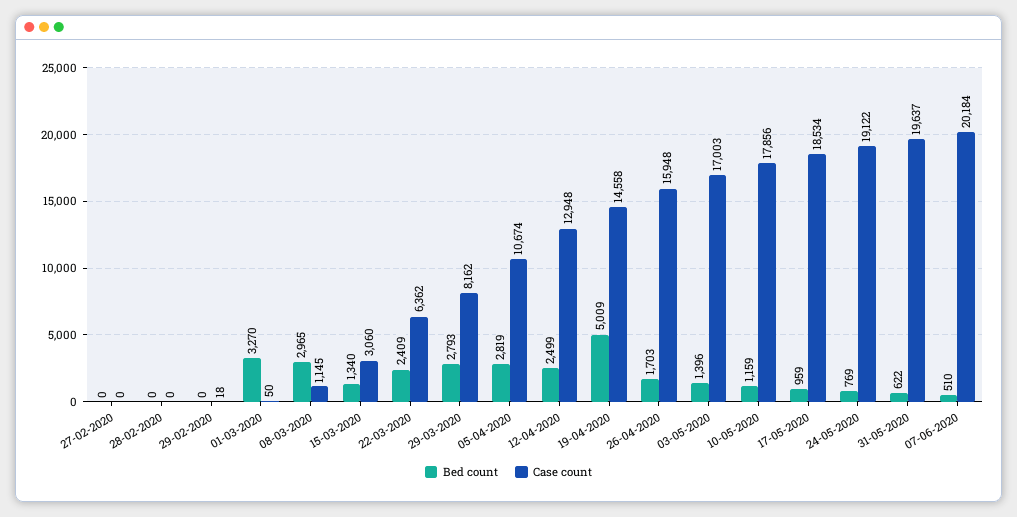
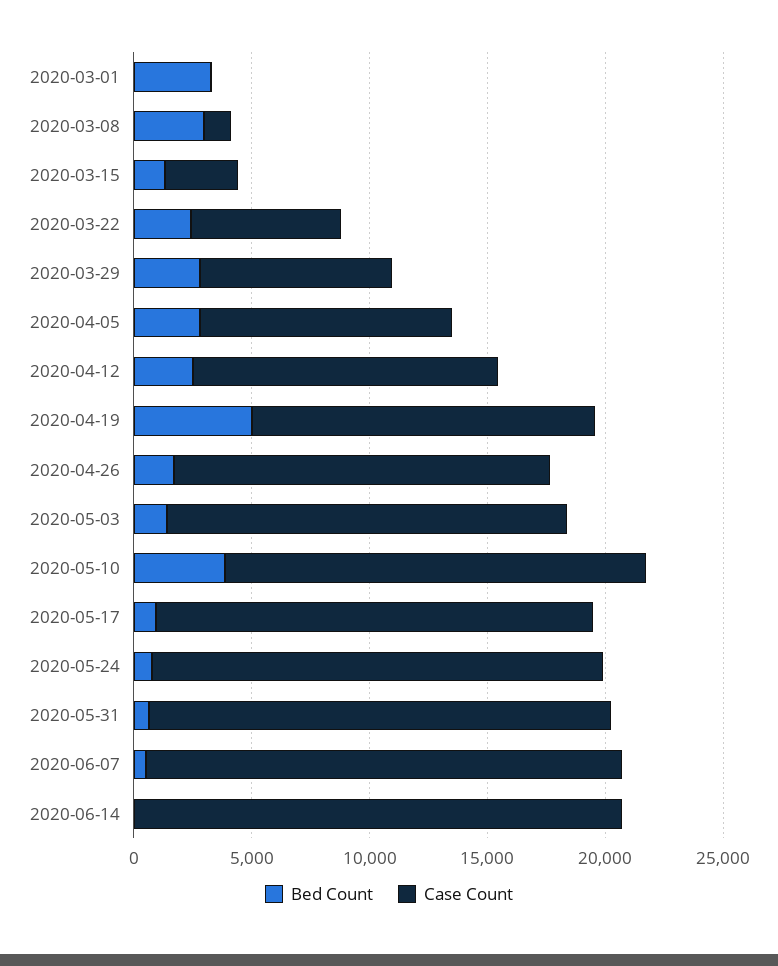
Bed count, 27-02-2020: 0 -> none
Case count, 27-02-2020: 0 -> none
Bed count, 28-02-2020: 0 -> none
Case count, 28-02-2020: 0 -> none
Bed count, 29-02-2020: 0 -> none
Case count, 29-02-2020: 18 -> none
Bed count, 10-05-2020: 1159 -> 4000
Bed count, 2020-06-14: none -> 0
Case count, 2020-06-14: none -> 21000

